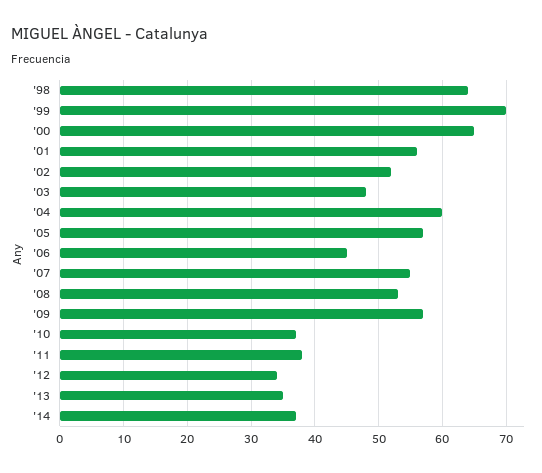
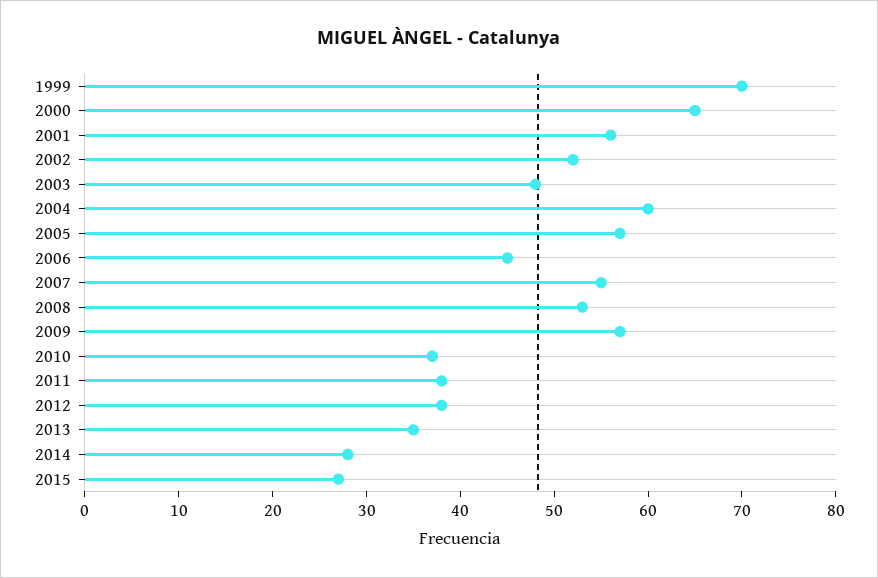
'98: 64 -> none
'12: 34 -> 38
'14: 37 -> 28
2015: none -> 27

